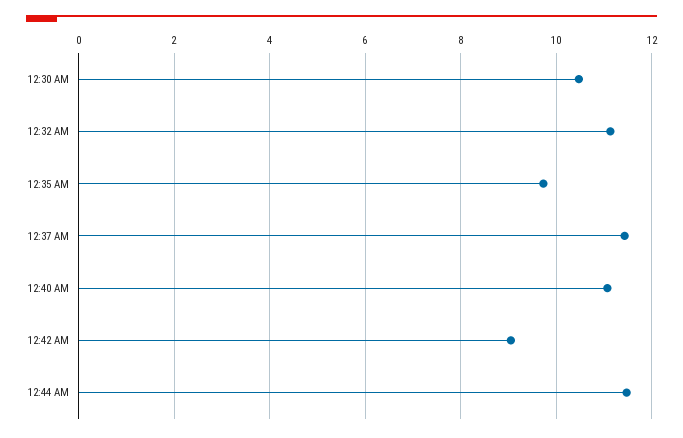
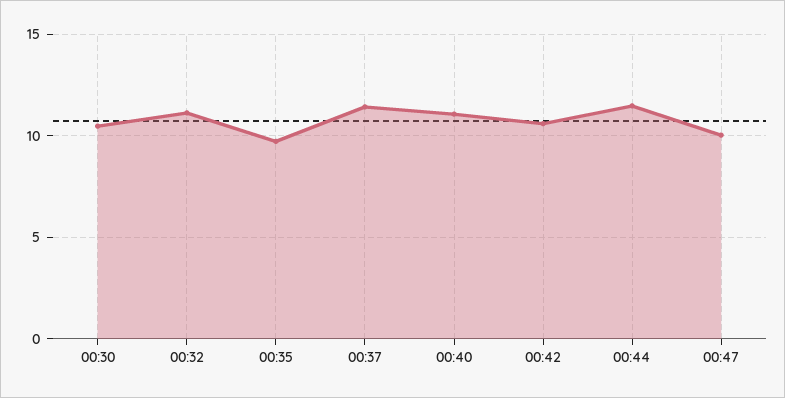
12:42 AM: 9 -> 10.5
00:47: none -> 10

